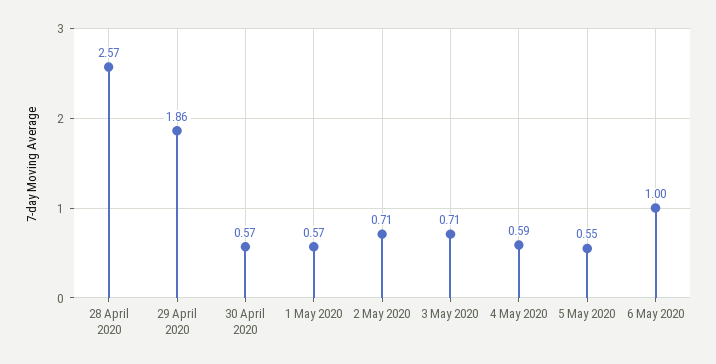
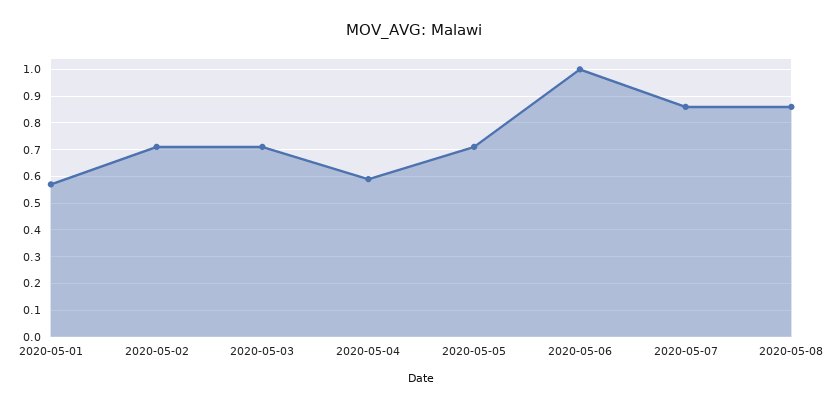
28 April 2020: 2.57 -> none
29 April 2020: 1.86 -> none
30 April 2020: 0.57 -> none
5 May 2020: 0.55 -> 0.7
2020-05-07: none -> 0.85
2020-05-08: none -> 0.85

